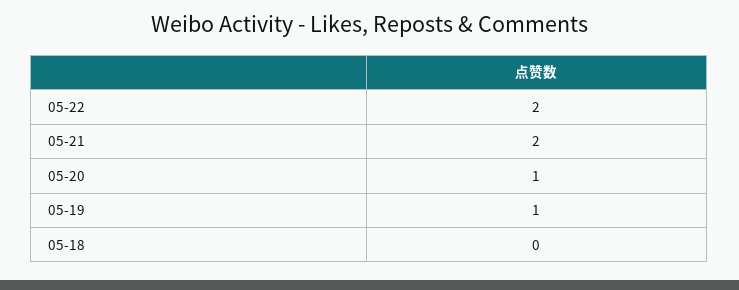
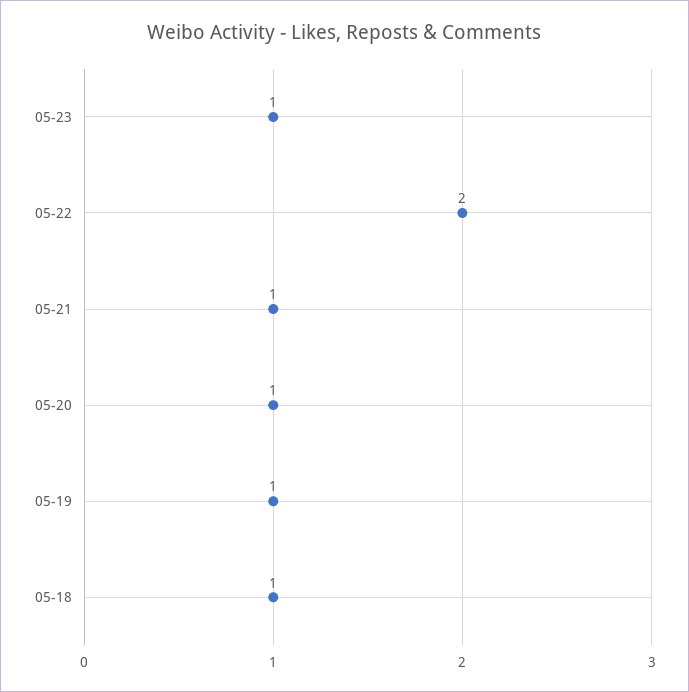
05-21: 2 -> 1
05-18: 0 -> 1
05-23: none -> 1

